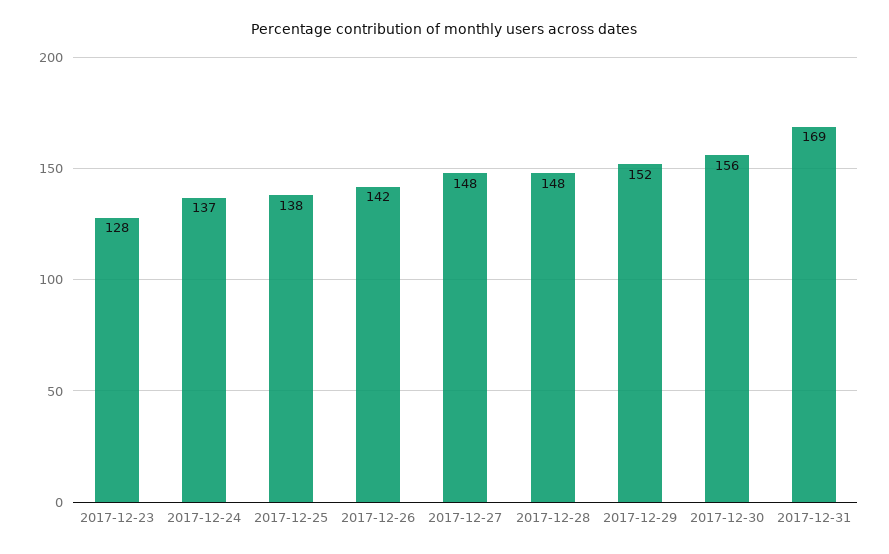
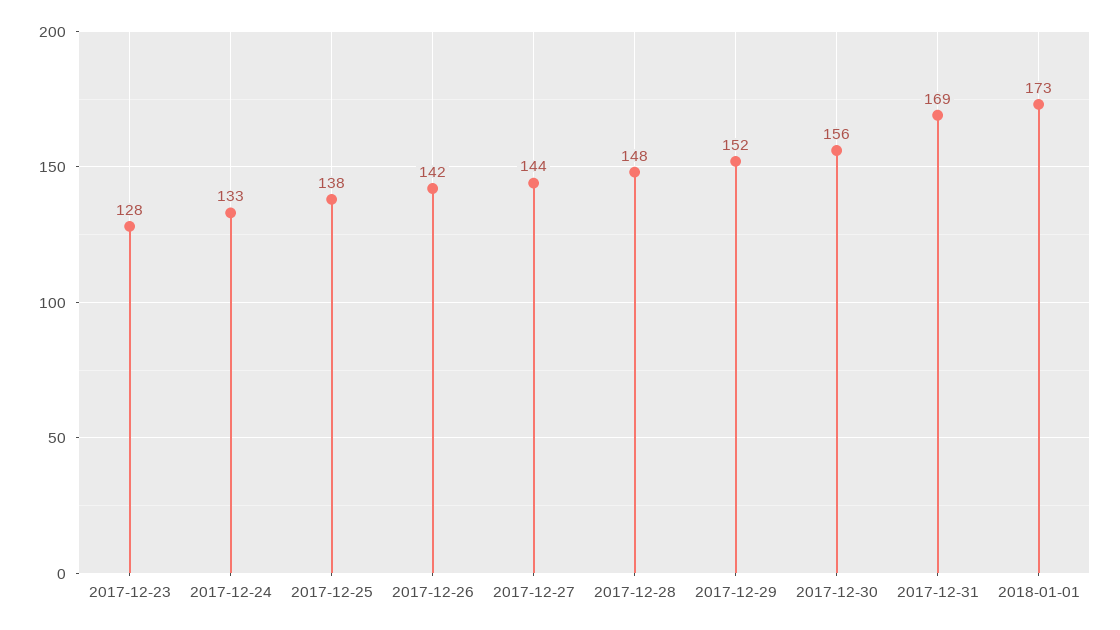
2017-12-24: 137 -> 133
2017-12-27: 148 -> 144
2018-01-01: none -> 173

